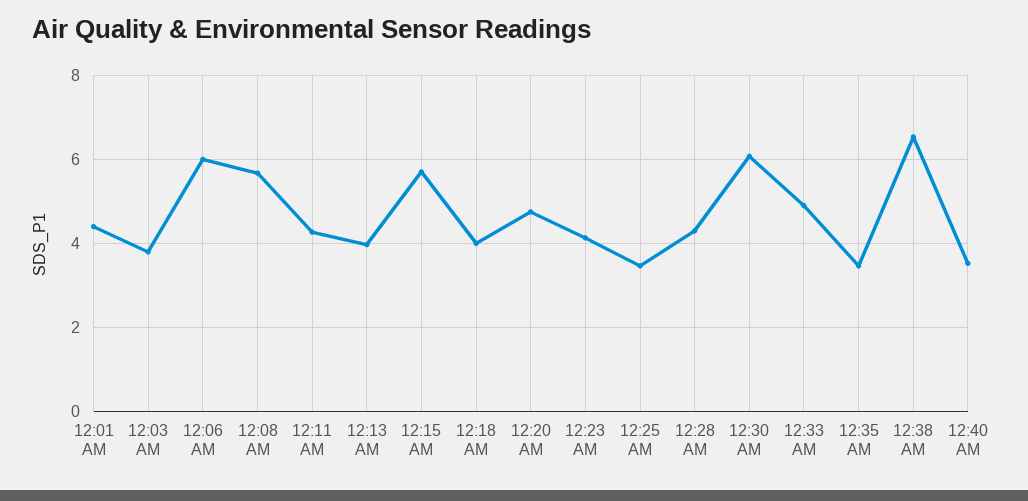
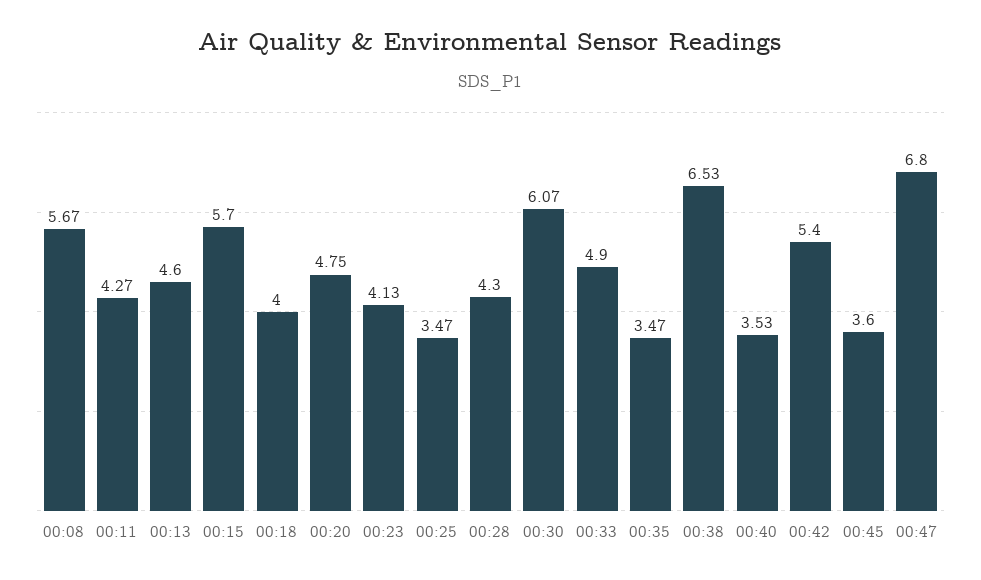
12:01 AM: 4.4 -> none
12:03 AM: 3.8 -> none
12:06 AM: 6 -> none
12:13 AM: 4 -> 4.6
00:42: none -> 5.4
00:45: none -> 3.6
00:47: none -> 6.8

